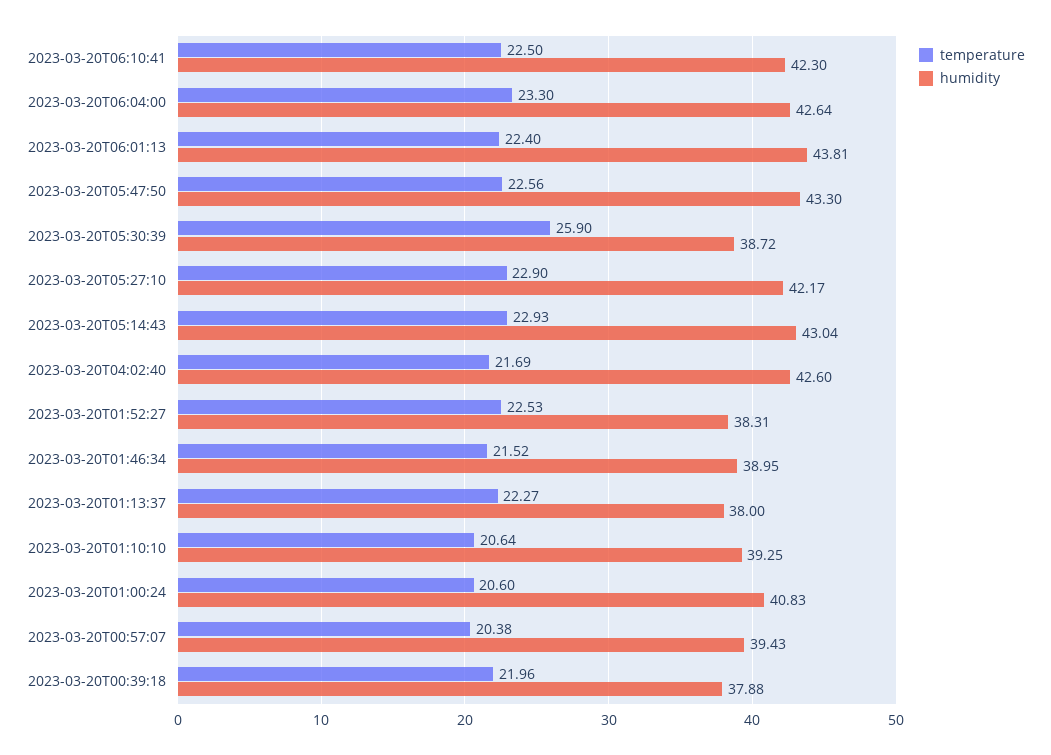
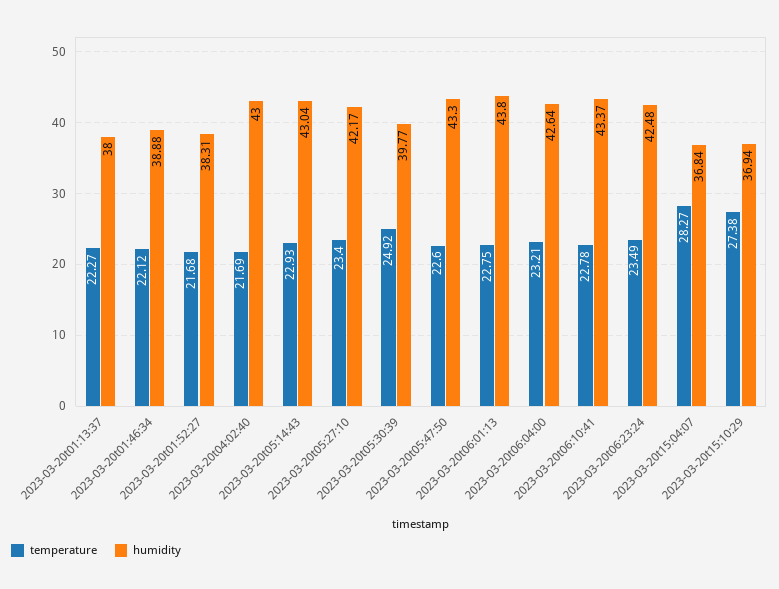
temperature, 2023-03-20T06:10:41: 22.5 -> 22.78
humidity, 2023-03-20T06:10:41: 42.3 -> 43.37
temperature, 2023-03-20T06:04:00: 23.3 -> 23.21
temperature, 2023-03-20T06:01:13: 22.4 -> 22.75
humidity, 2023-03-20T06:01:13: 43.81 -> 43.8
temperature, 2023-03-20T05:47:50: 22.56 -> 22.6
temperature, 2023-03-20T05:30:39: 25.9 -> 24.92
humidity, 2023-03-20T05:30:39: 38.72 -> 39.77
temperature, 2023-03-20T05:27:10: 22.9 -> 23.4
humidity, 2023-03-20T04:02:40: 42.6 -> 43
temperature, 2023-03-20T01:52:27: 22.53 -> 21.68
temperature, 2023-03-20T01:46:34: 21.52 -> 22.12
humidity, 2023-03-20T01:46:34: 38.95 -> 38.88
temperature, 2023-03-20T01:10:10: 20.64 -> none
humidity, 2023-03-20T01:10:10: 39.25 -> none
temperature, 2023-03-20T01:00:24: 20.6 -> none
humidity, 2023-03-20T01:00:24: 40.83 -> none
temperature, 2023-03-20T00:57:07: 20.38 -> none
humidity, 2023-03-20T00:57:07: 39.43 -> none
temperature, 2023-03-20T00:39:18: 21.96 -> none
humidity, 2023-03-20T00:39:18: 37.88 -> none
temperature, 2023-03-20t06:23:24: none -> 23.49
humidity, 2023-03-20t06:23:24: none -> 42.48
temperature, 2023-03-20t15:04:07: none -> 28.27
humidity, 2023-03-20t15:04:07: none -> 36.84
temperature, 2023-03-20t15:10:29: none -> 27.38
humidity, 2023-03-20t15:10:29: none -> 36.94

